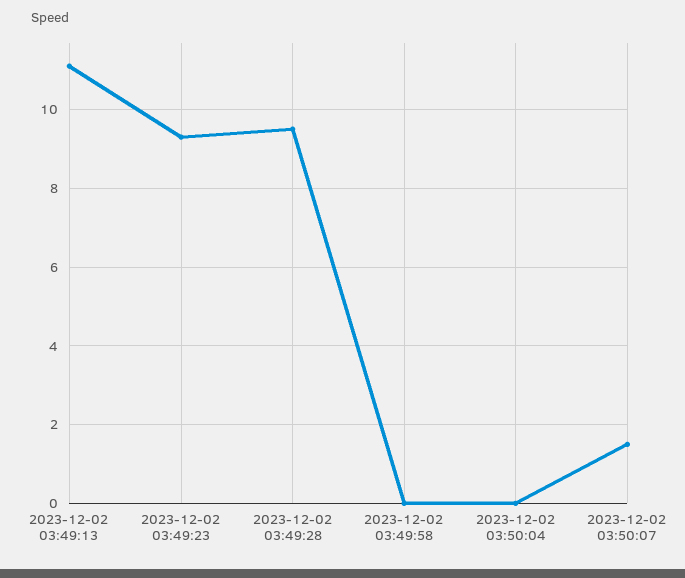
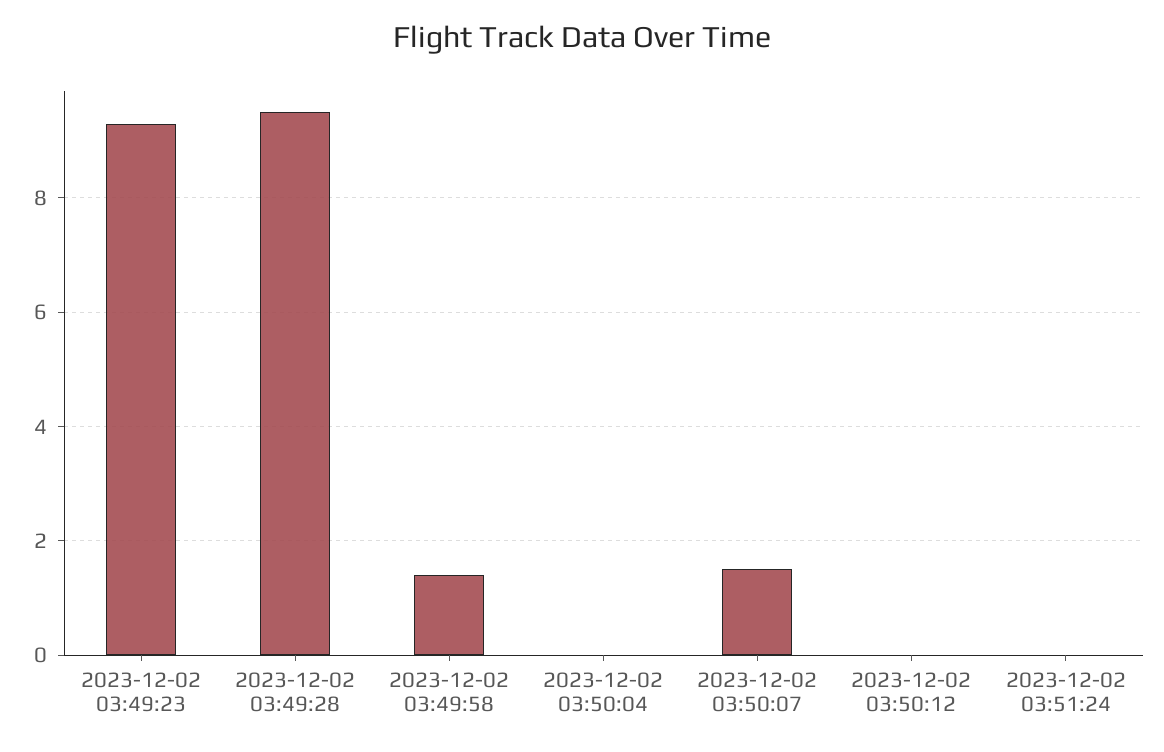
2023-12-02 03:49:13: 11 -> none
2023-12-02 03:49:58: 0 -> 1.5
2023-12-02 03:50:12: none -> 0
2023-12-02 03:51:24: none -> 0

